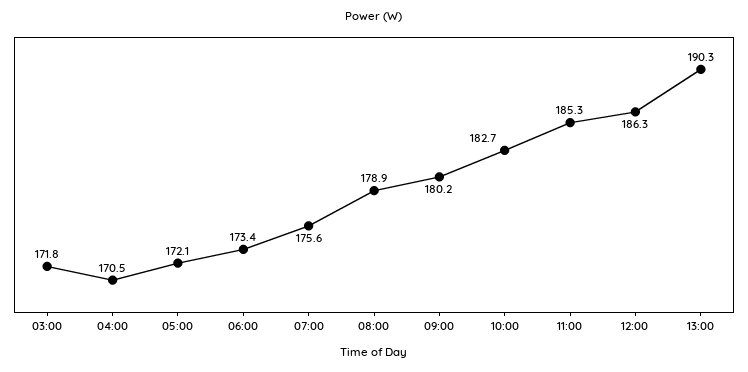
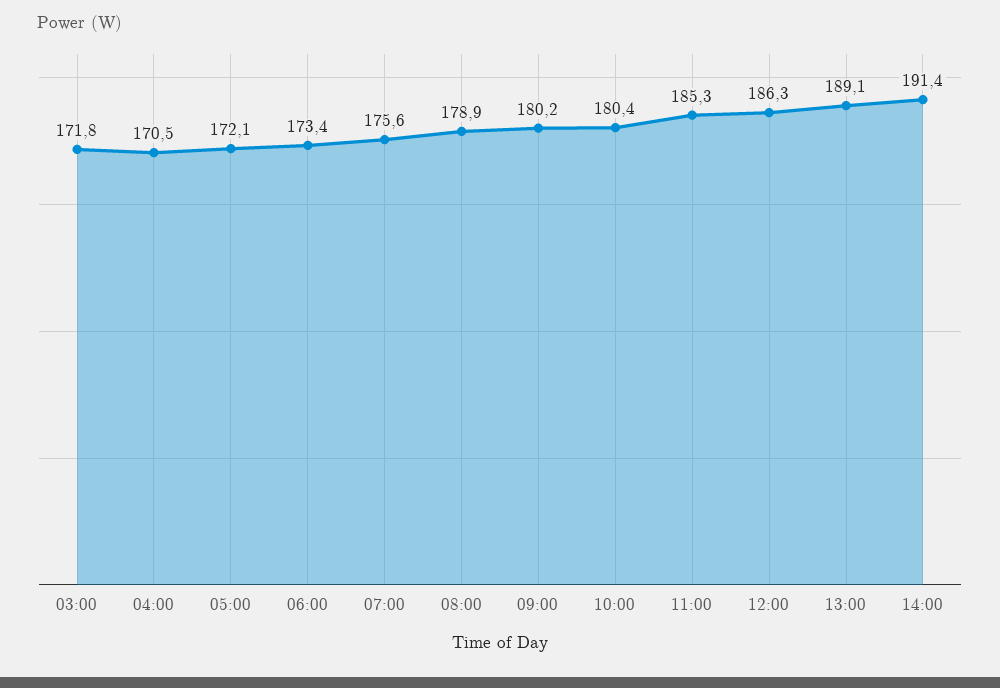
10:00: 182.7 -> 180.4
13:00: 190.3 -> 189.1
14:00: none -> 191.4

